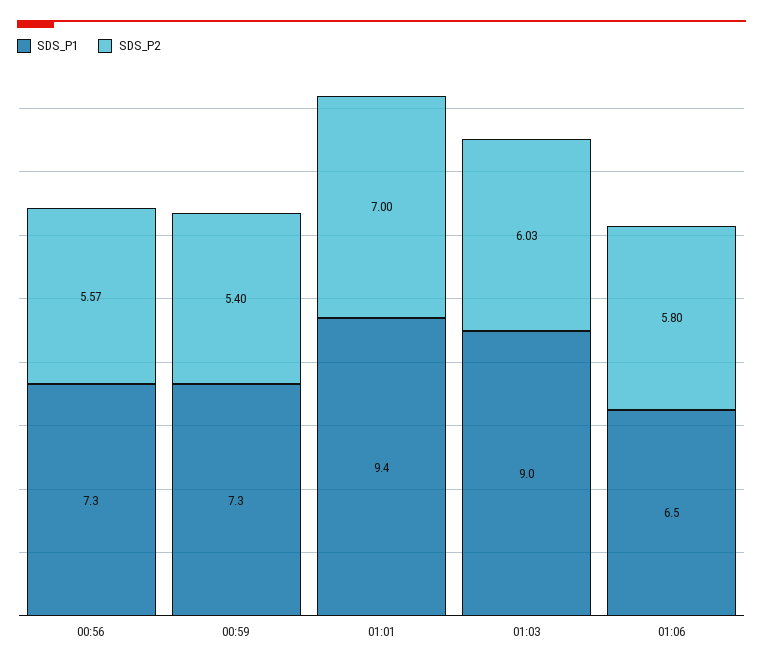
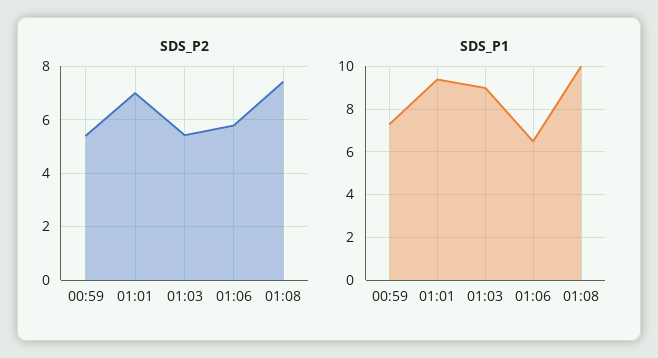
SDS_P1, 00:56: 7.3 -> none
SDS_P2, 00:56: 5.57 -> none
SDS_P2, 01:03: 6.03 -> 5.5
SDS_P2, 01:08: none -> 7.5
SDS_P1, 01:08: none -> 10

